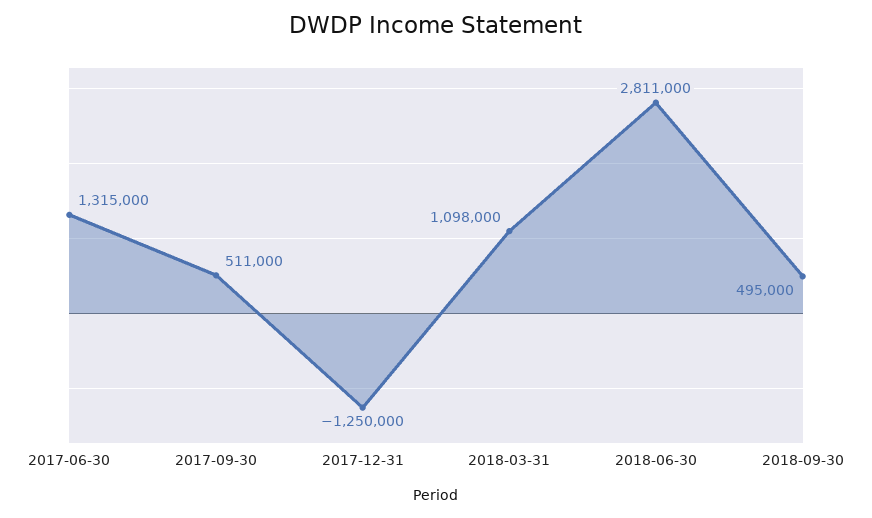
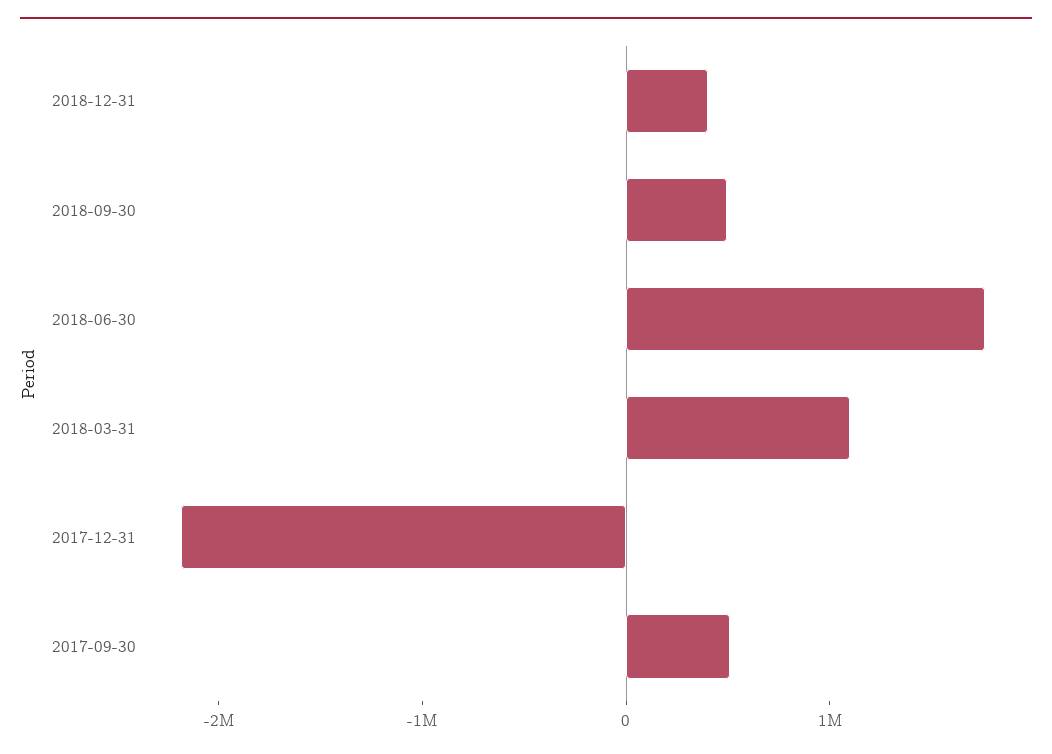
2017-06-30: 1315000 -> none
2017-12-31: -1250000 -> -2200000
2018-06-30: 2811000 -> 1800000
2018-12-31: none -> 400000

